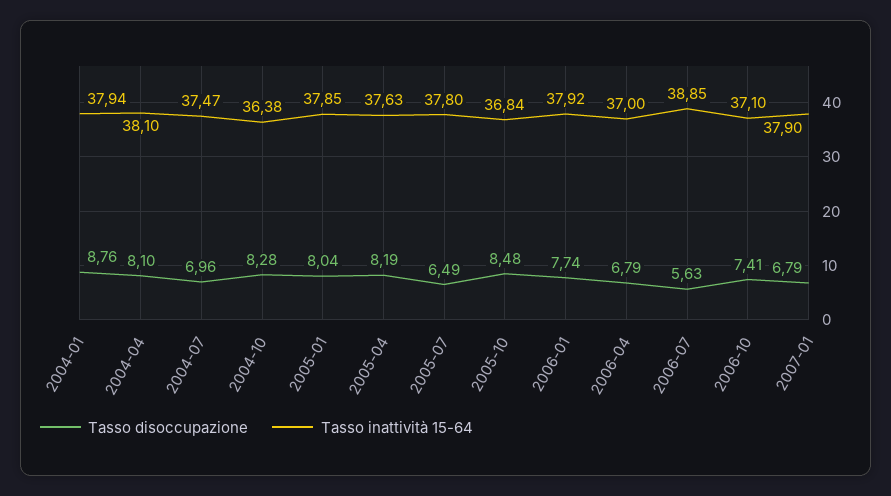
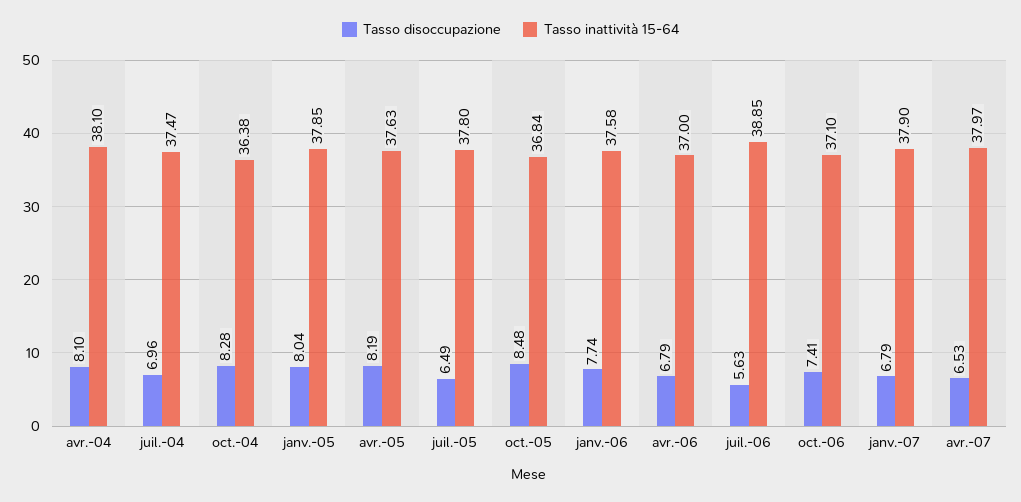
Tasso disoccupazione, 2004-01: 8.76 -> none
Tasso inattività 15-64, 2004-01: 37.94 -> none
Tasso inattività 15-64, 2006-01: 37.92 -> 37.58
Tasso disoccupazione, avr.-07: none -> 6.53
Tasso inattività 15-64, avr.-07: none -> 37.97

